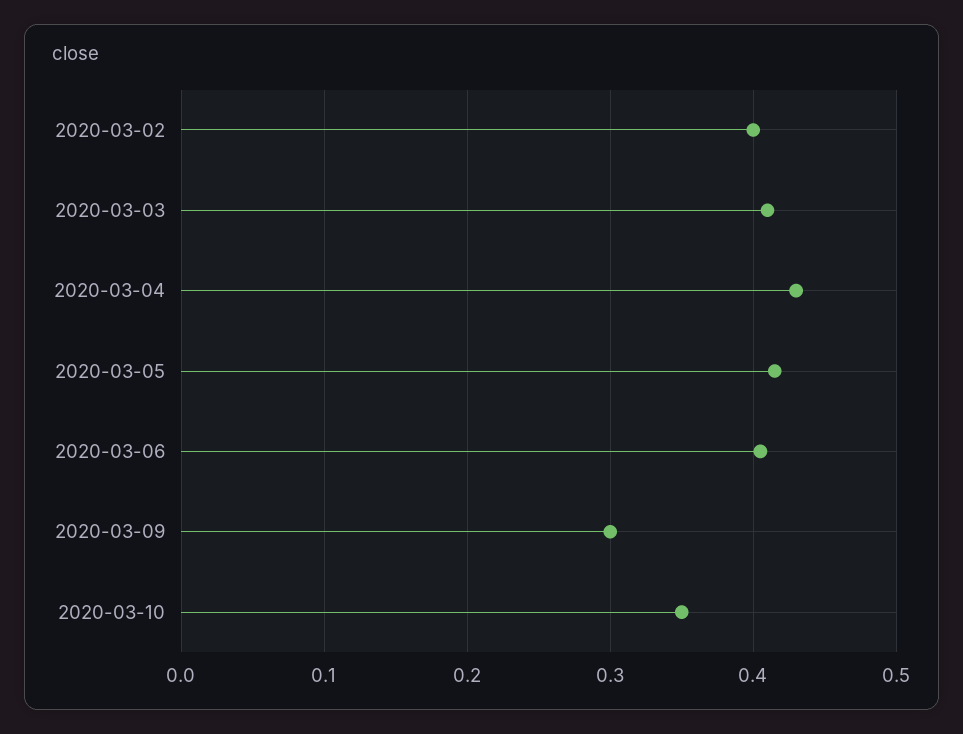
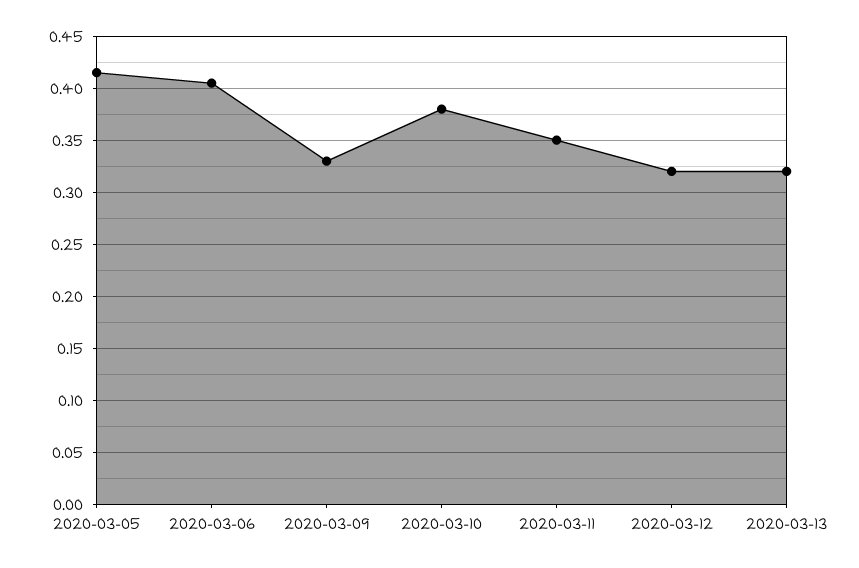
2020-03-02: 0.4 -> none
2020-03-03: 0.41 -> none
2020-03-04: 0.43 -> none
2020-03-09: 0.3 -> 0.33
2020-03-10: 0.35 -> 0.38
2020-03-11: none -> 0.35
2020-03-12: none -> 0.32
2020-03-13: none -> 0.32

